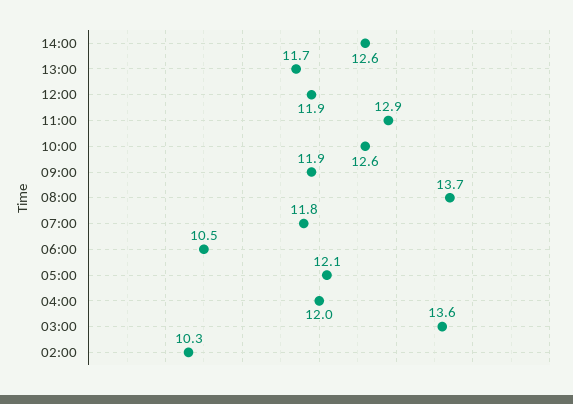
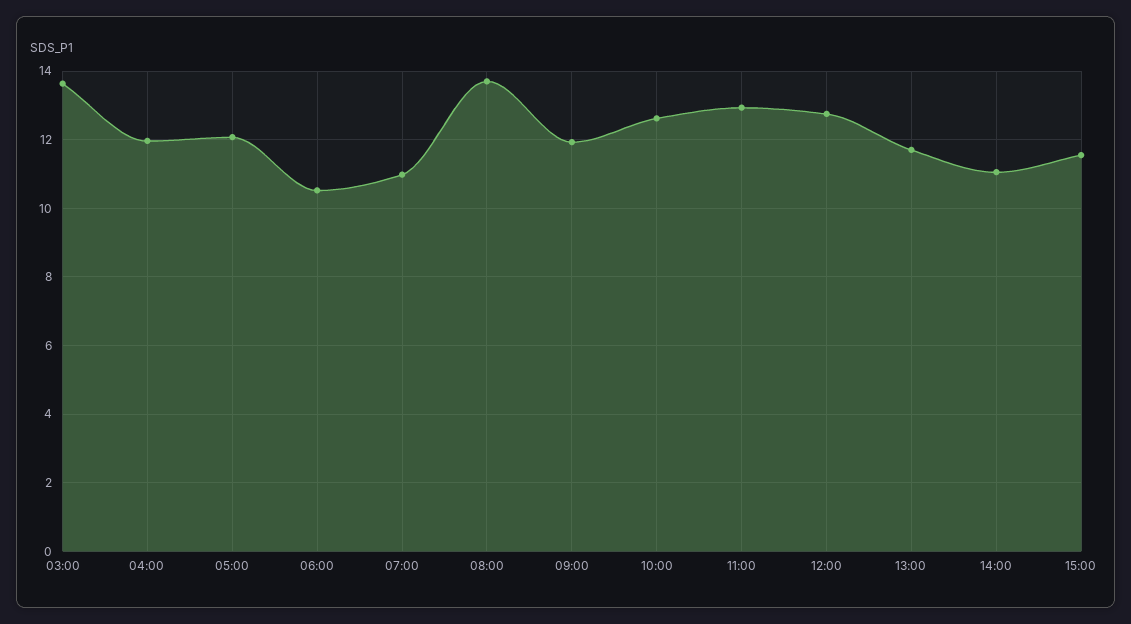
14:00: 12.6 -> 11
12:00: 11.9 -> 12.8
07:00: 11.8 -> 11
02:00: 10.3 -> none
15:00: none -> 11.6

